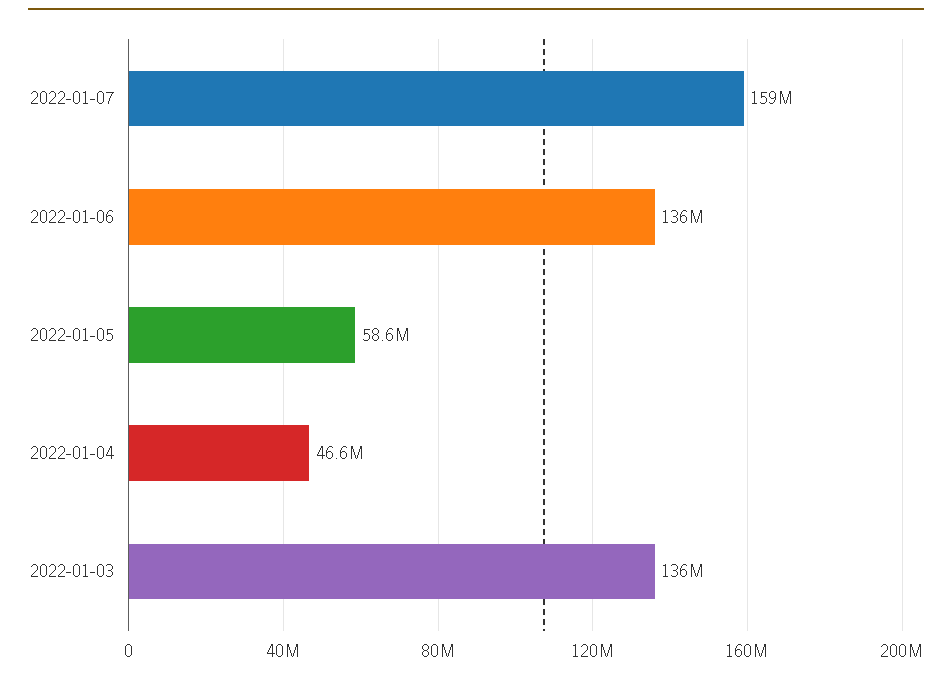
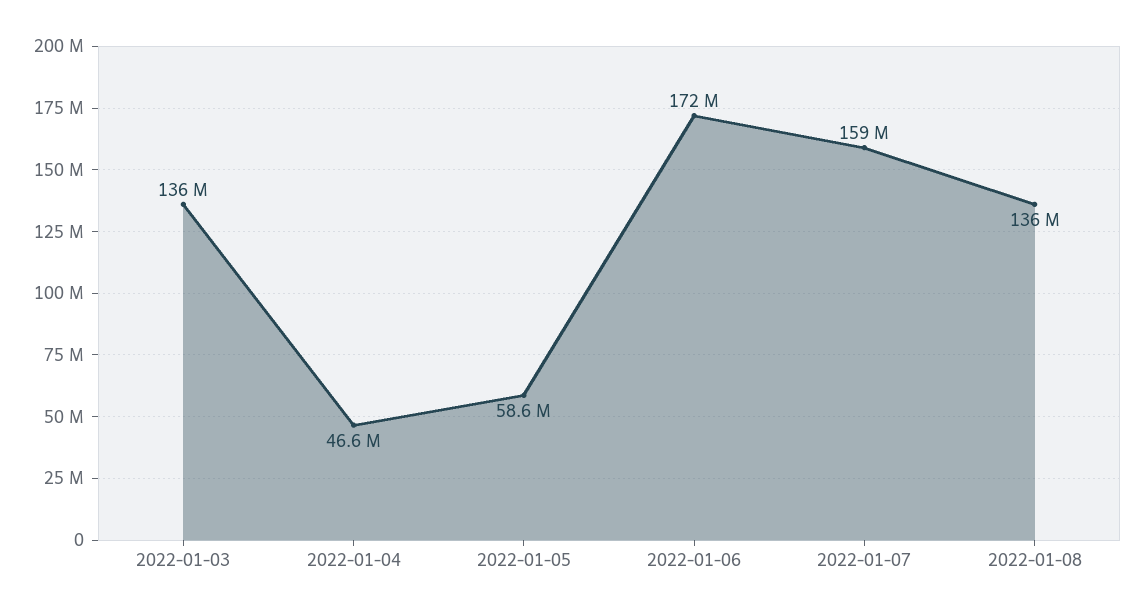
2022-01-06: 136000000 -> 172000000
2022-01-08: none -> 136000000

